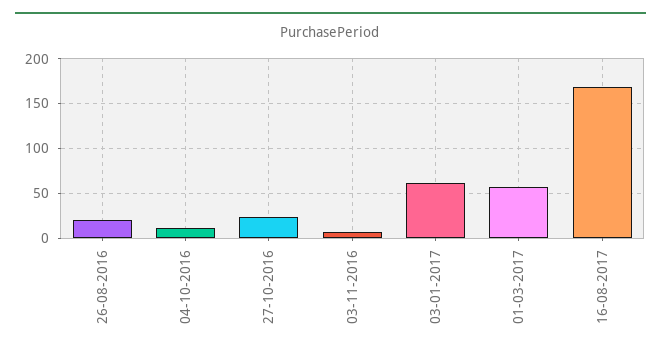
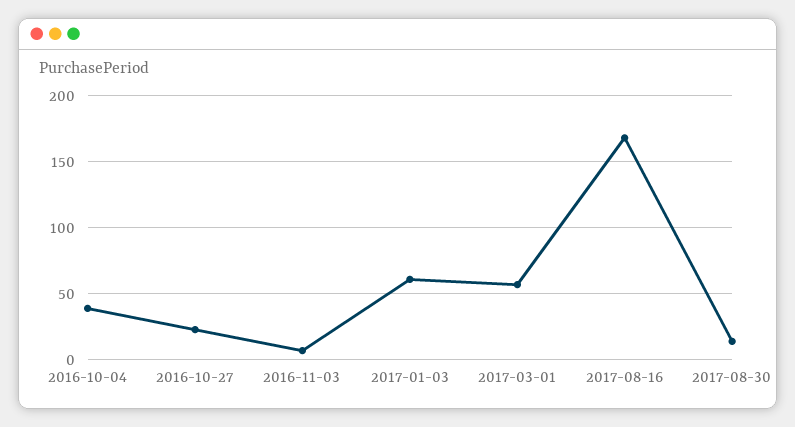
26-08-2016: 20 -> none
04-10-2016: 10 -> 40
2017-08-30: none -> 15

